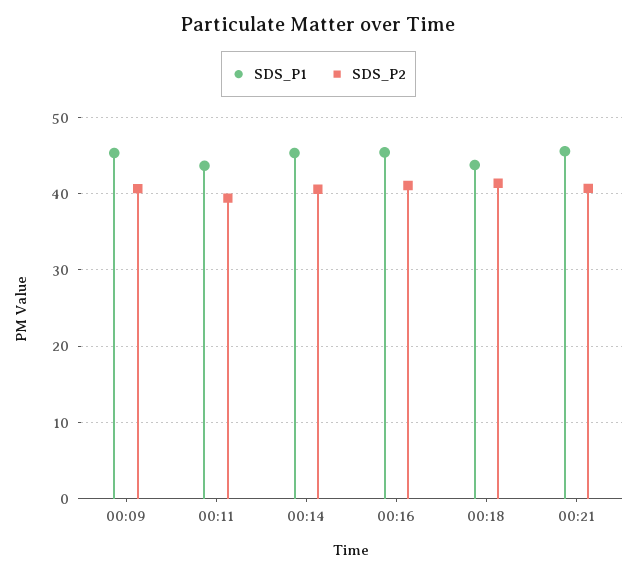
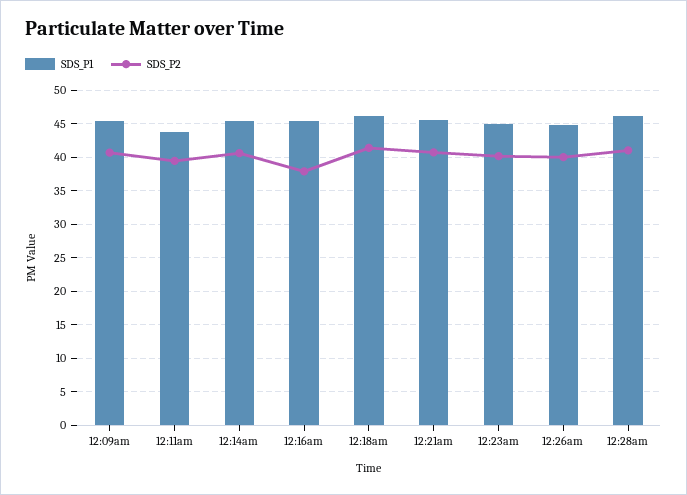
SDS_P2, 00:16: 41 -> 38
SDS_P1, 00:18: 44 -> 46
SDS_P1, 12:23am: none -> 45
SDS_P2, 12:23am: none -> 40
SDS_P1, 12:26am: none -> 45
SDS_P2, 12:26am: none -> 40
SDS_P1, 12:28am: none -> 46
SDS_P2, 12:28am: none -> 41

